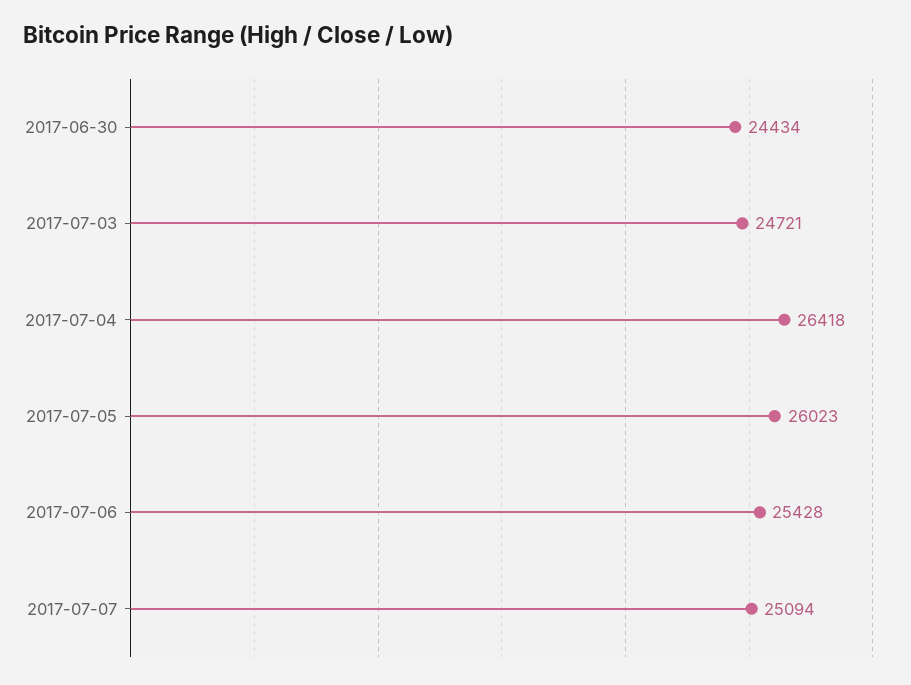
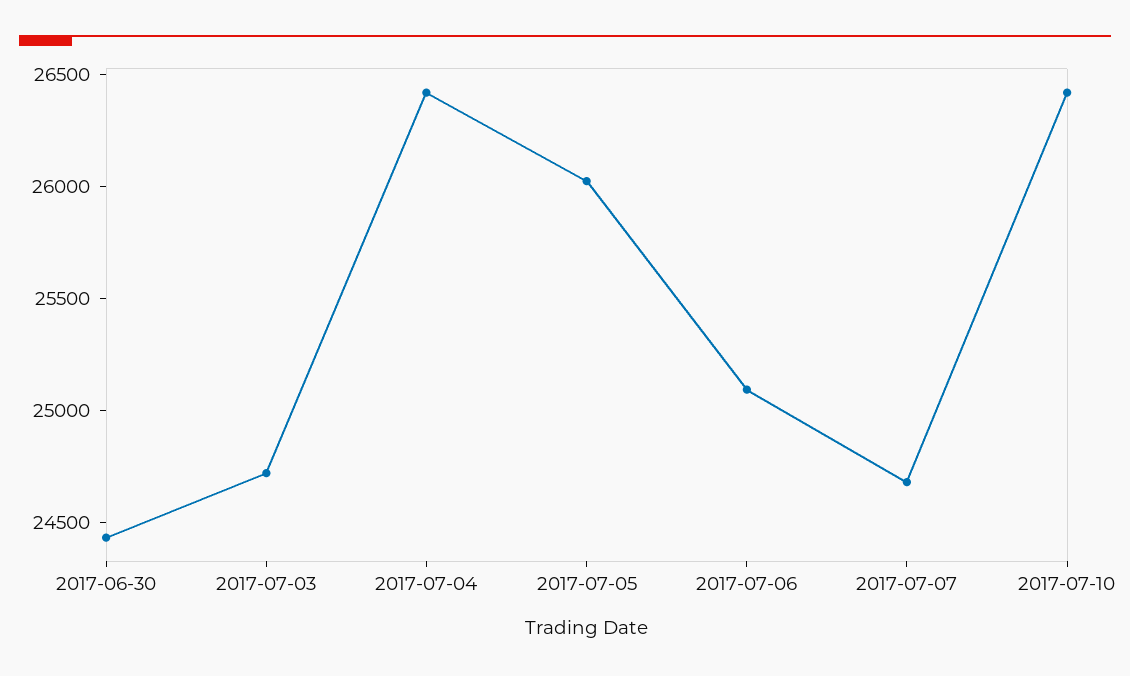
2017-07-06: 25428 -> 25100
2017-07-07: 25094 -> 24700
2017-07-10: none -> 26400

